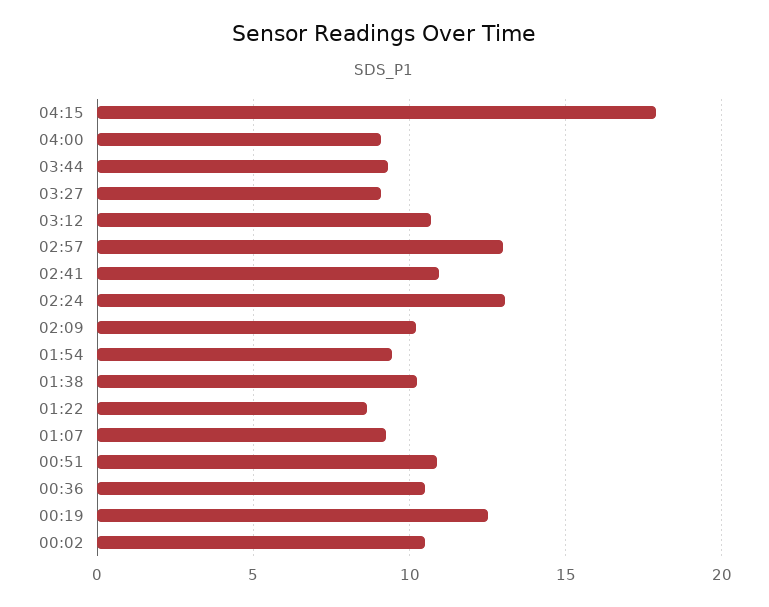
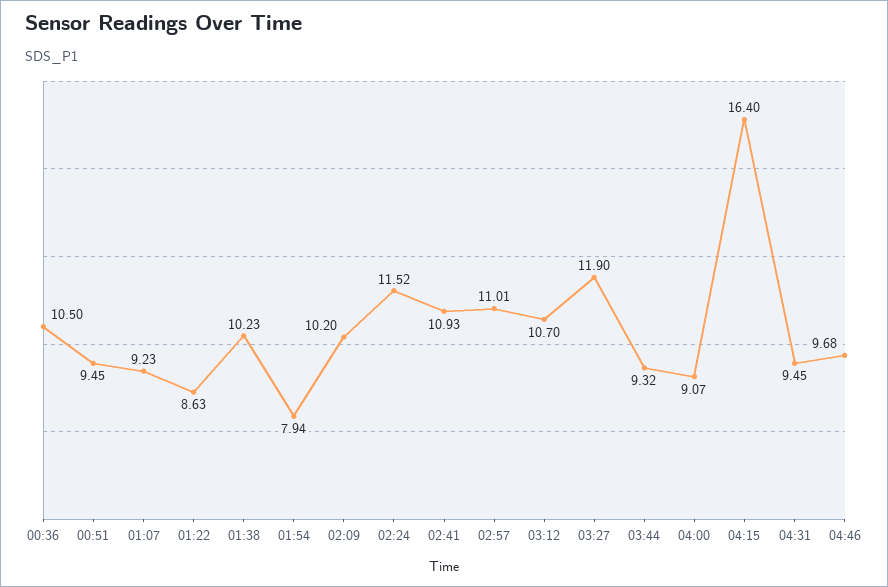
04:15: 18 -> 16.4
03:27: 9 -> 11.9
02:57: 13 -> 11.01
02:24: 13 -> 11.52
01:54: 9.5 -> 7.94
00:51: 11 -> 9.45
00:19: 12.5 -> none
00:02: 10.5 -> none
04:31: none -> 9.45
04:46: none -> 9.68

